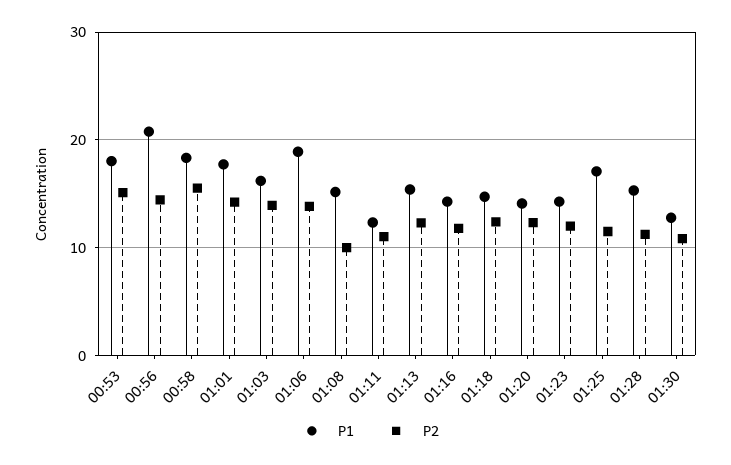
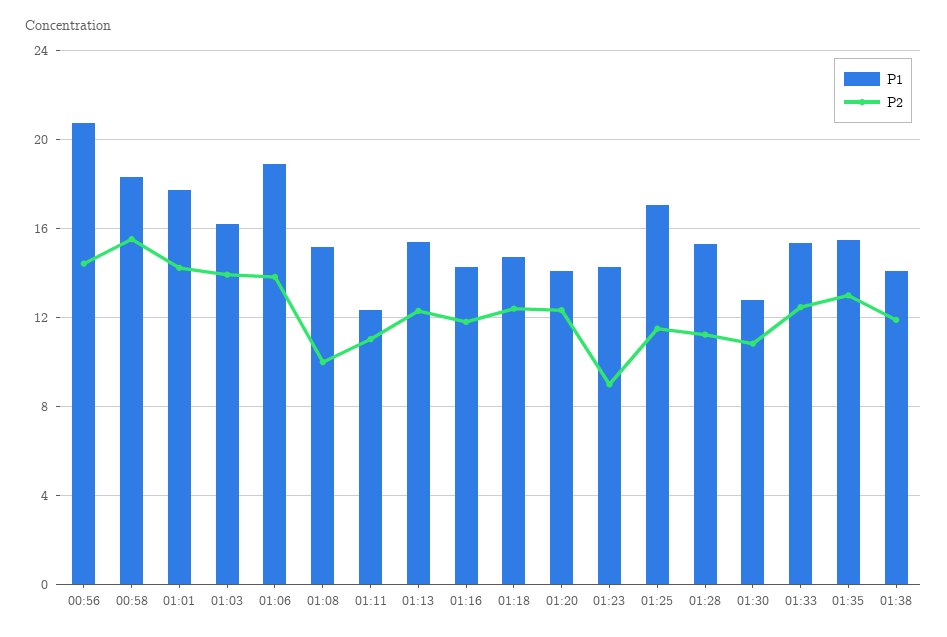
P1, 00:53: 18 -> none
P2, 00:53: 15 -> none
P2, 01:23: 12 -> 9
P1, 01:33: none -> 15.5
P2, 01:33: none -> 12.5
P1, 01:35: none -> 15.5
P2, 01:35: none -> 13
P1, 01:38: none -> 14
P2, 01:38: none -> 12

